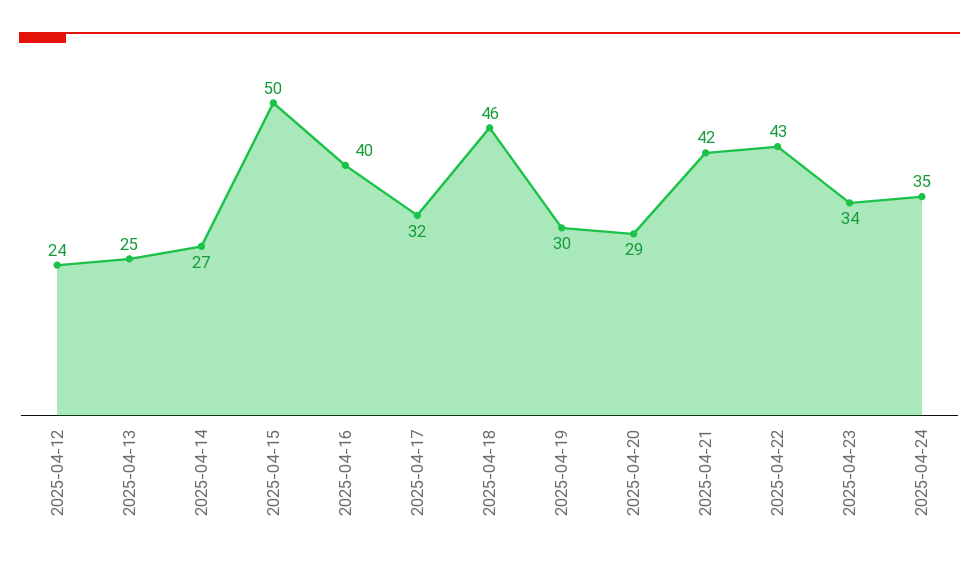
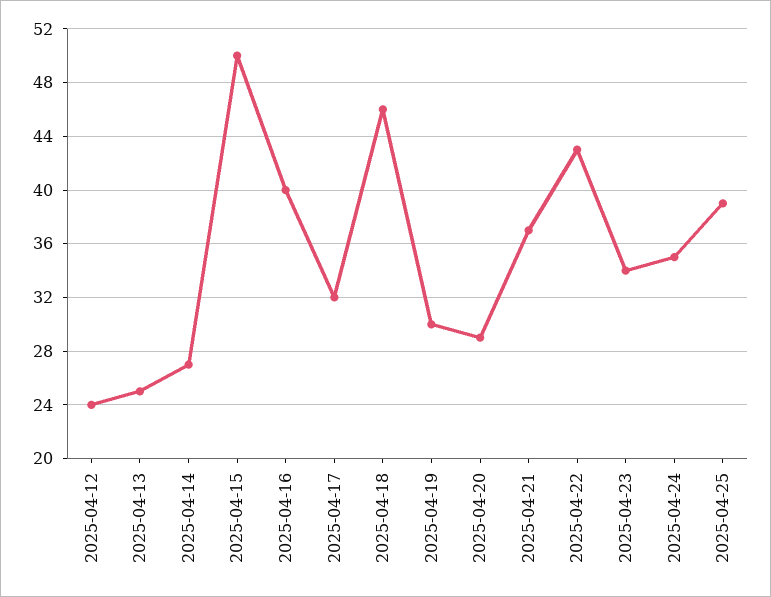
2025-04-21: 42 -> 37
2025-04-25: none -> 39

